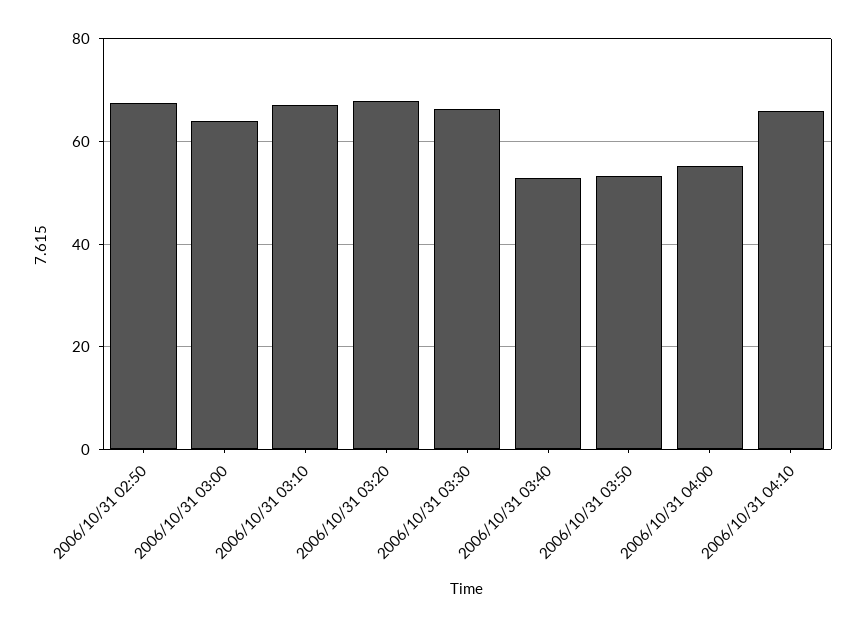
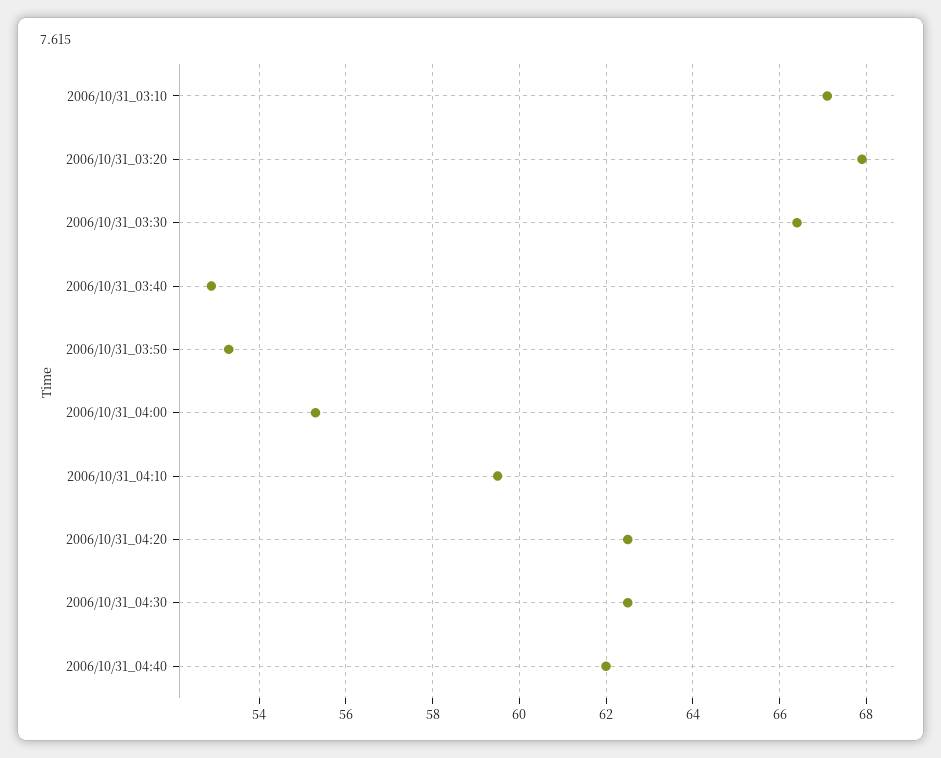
2006/10/31 02:50: 68 -> none
2006/10/31 03:00: 64 -> none
2006/10/31 04:10: 66 -> 59.5
2006/10/31_04:20: none -> 62.5
2006/10/31_04:30: none -> 62.5
2006/10/31_04:40: none -> 62

